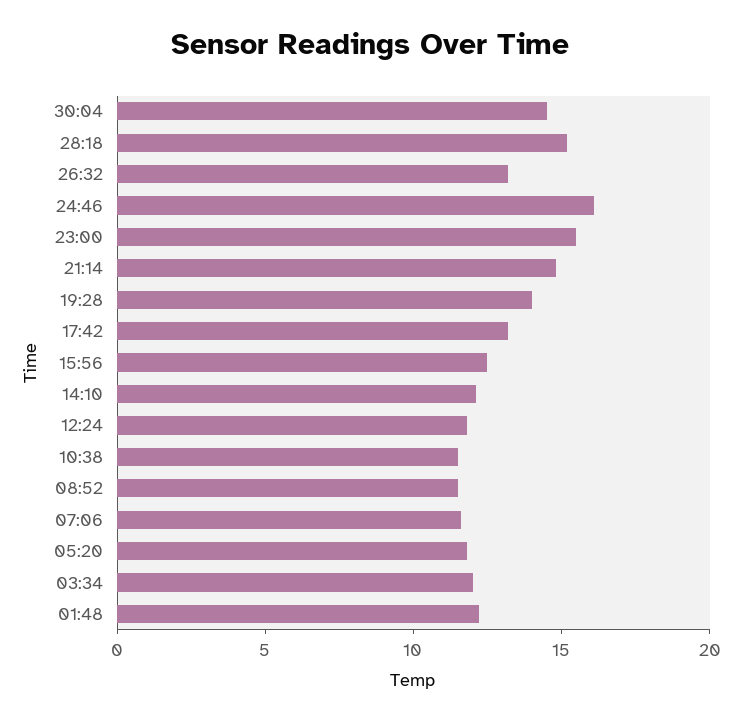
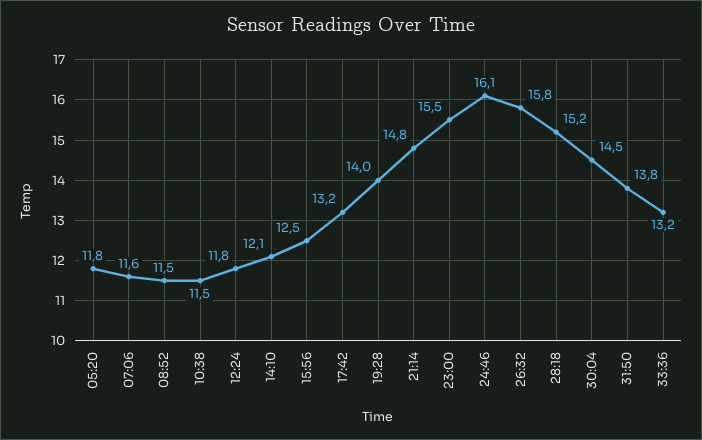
26:32: 13 -> 15.8
03:34: 12 -> none
01:48: 12 -> none
31:50: none -> 13.8
33:36: none -> 13.2

